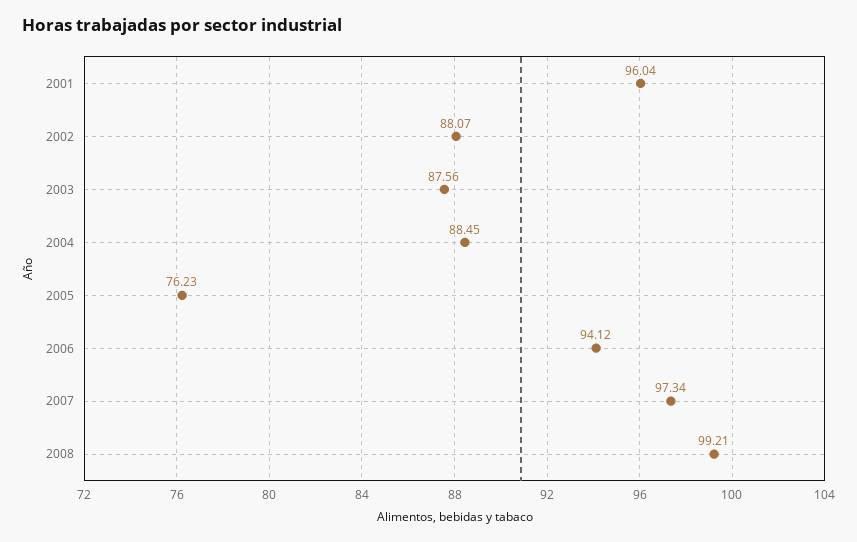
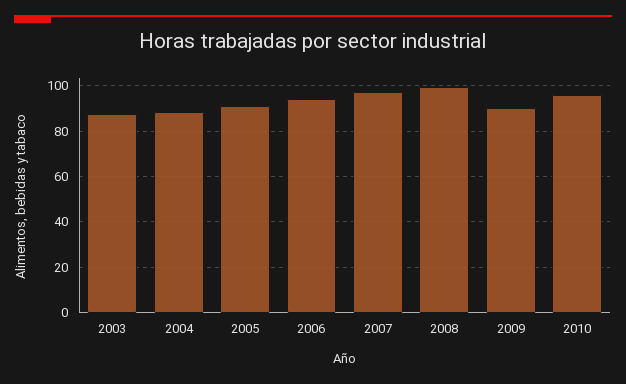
2001: 96.04 -> none
2002: 88.07 -> none
2005: 76.23 -> 90
2009: none -> 90
2010: none -> 95

